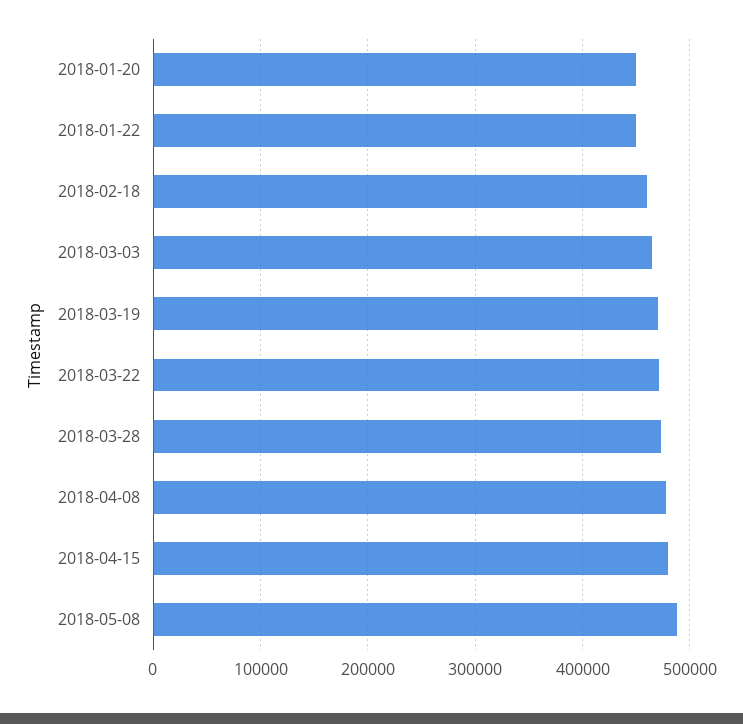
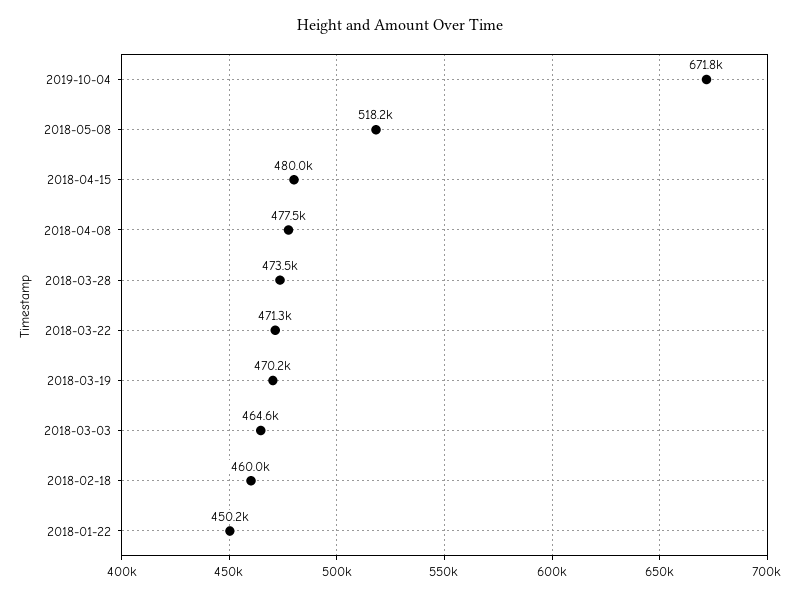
2018-01-20: 450000 -> none
2018-05-08: 490000 -> 518200
2019-10-04: none -> 671800

